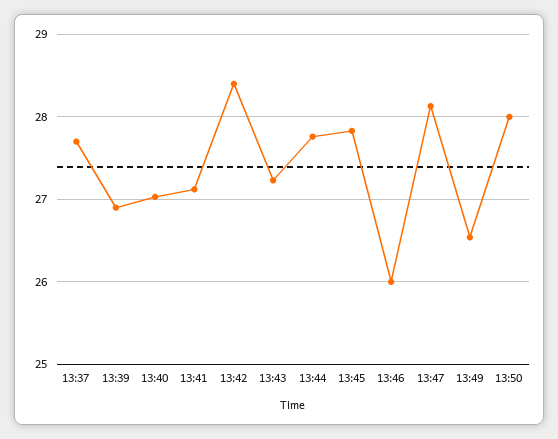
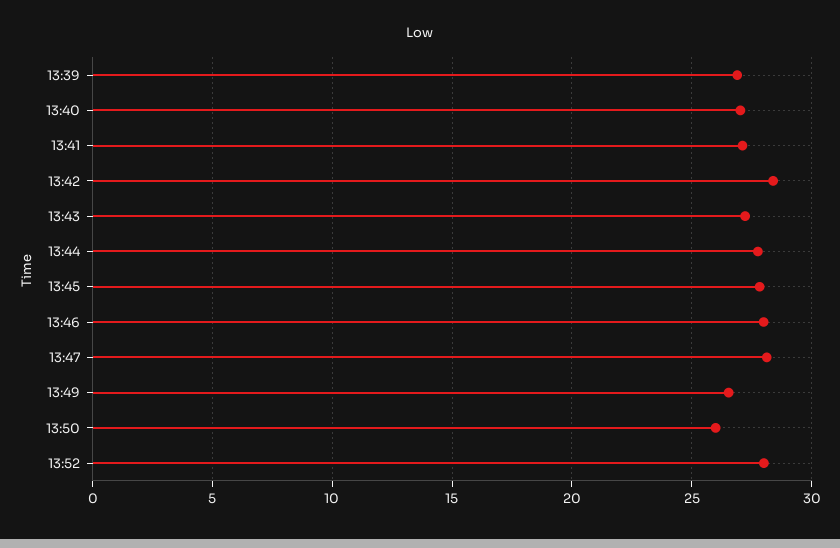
13:37: 27.7 -> none
13:46: 26 -> 28
13:50: 28 -> 26
13:52: none -> 28

